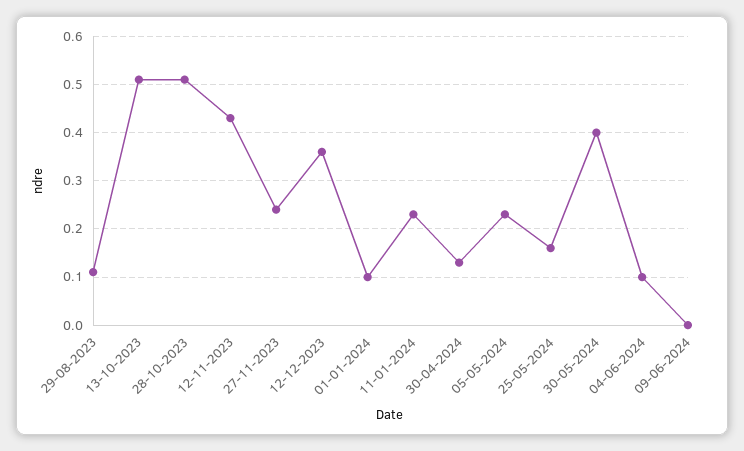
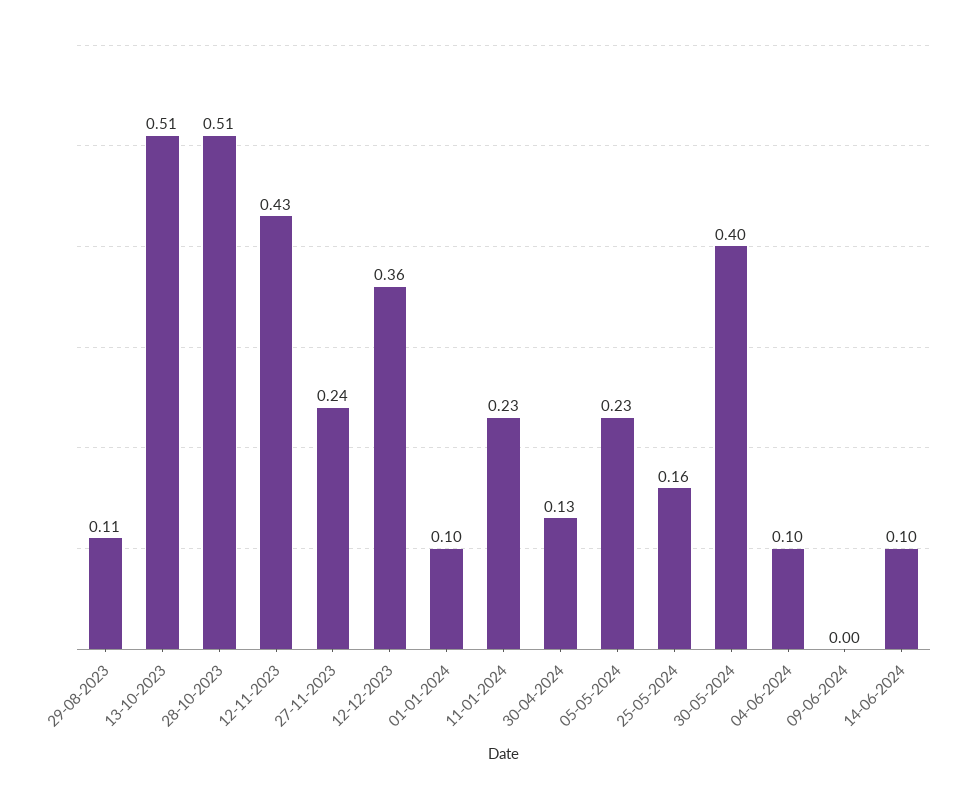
14-06-2024: none -> 0.1

